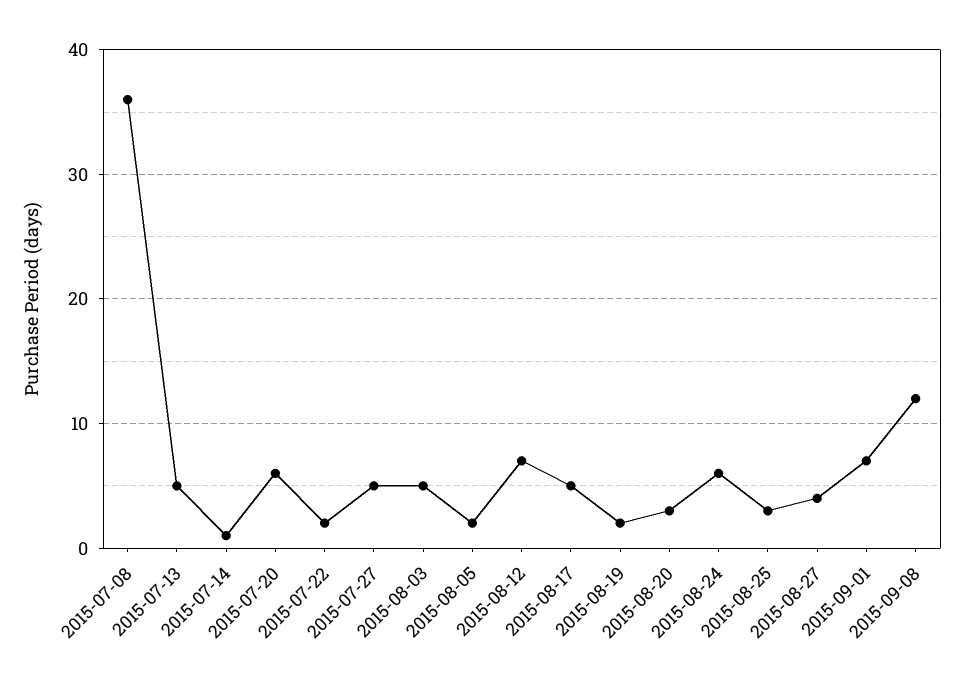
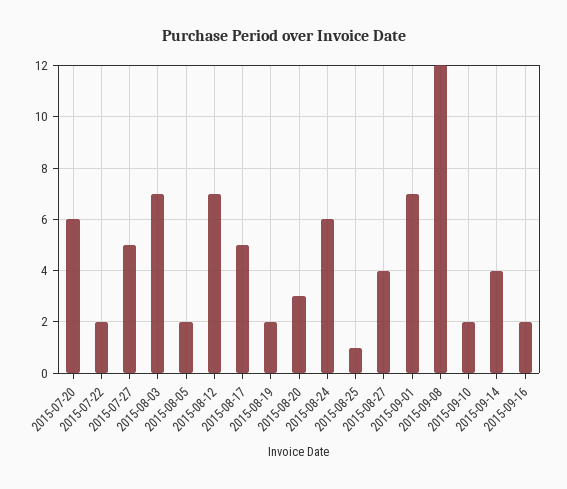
2015-07-08: 36 -> none
2015-07-13: 5 -> none
2015-07-14: 1 -> none
2015-08-03: 5 -> 7
2015-08-25: 3 -> 1
2015-09-10: none -> 2
2015-09-14: none -> 4
2015-09-16: none -> 2

